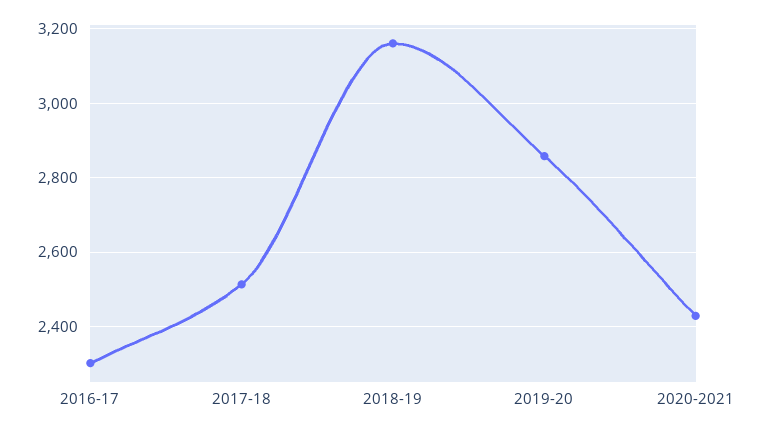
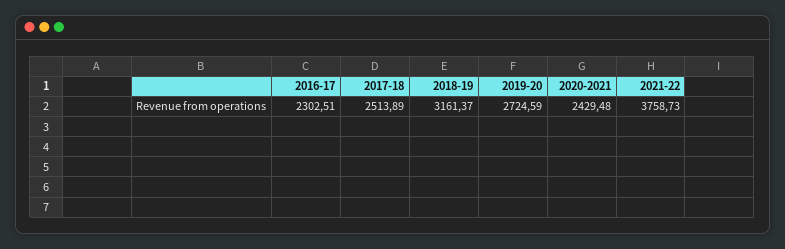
2019-20: 2860 -> 2724.59
2021-22: none -> 3758.73

